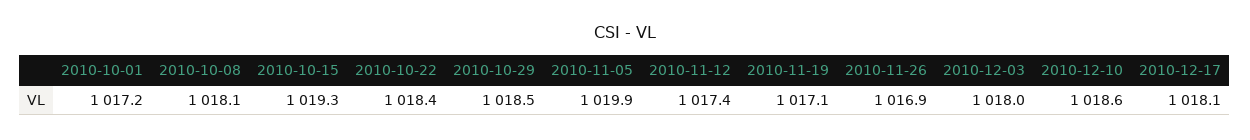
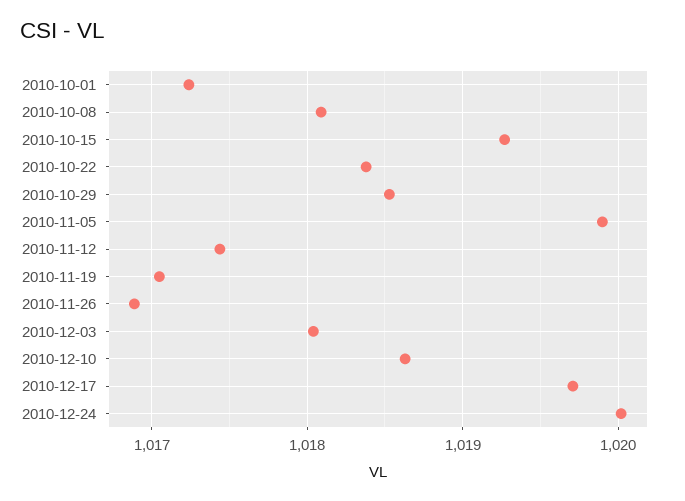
2010-12-17: 1018.1 -> 1019.7
2010-12-24: none -> 1020

